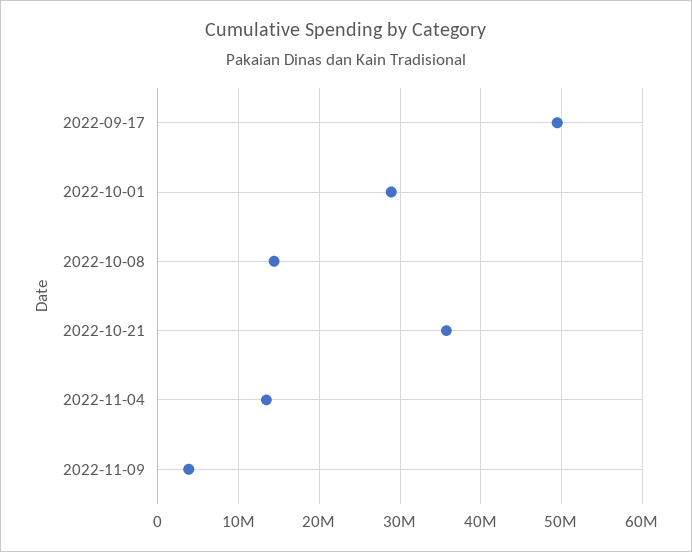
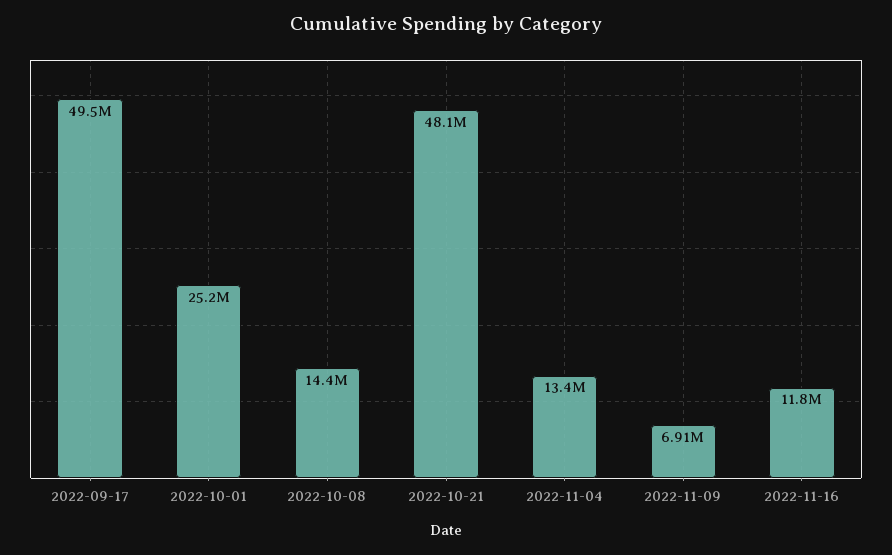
2022-10-01: 29000000 -> 25200000
2022-10-21: 36000000 -> 48100000
2022-11-09: 4000000 -> 6910000
2022-11-16: none -> 11800000

